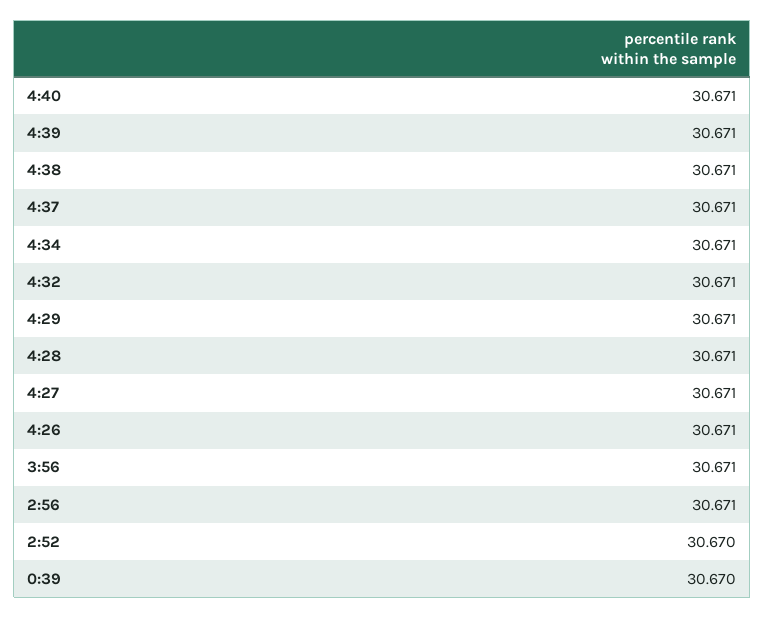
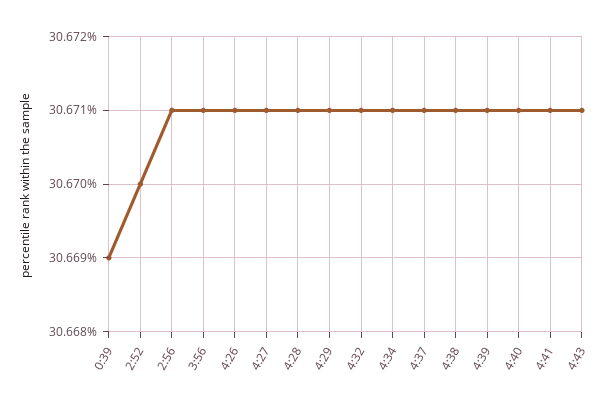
0:39: 30.67 -> 30.669
4:41: none -> 30.671
4:43: none -> 30.671

